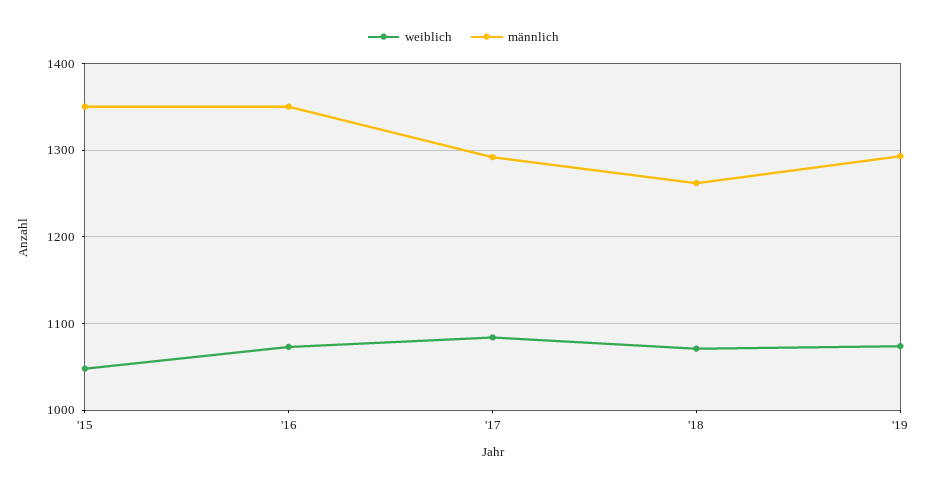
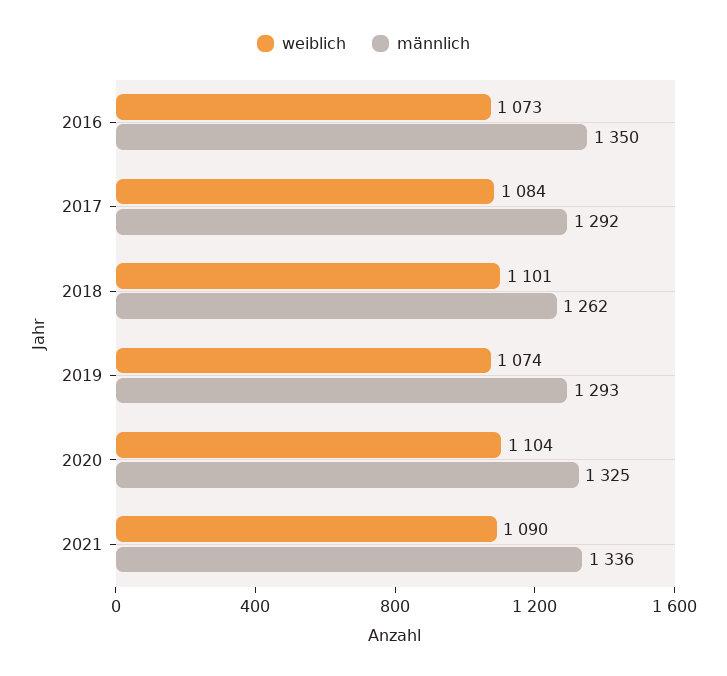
weiblich, '15: 1050 -> none
männlich, '15: 1350 -> none
weiblich, '18: 1070 -> 1101
weiblich, 2020: none -> 1104
männlich, 2020: none -> 1325
weiblich, 2021: none -> 1090
männlich, 2021: none -> 1336

